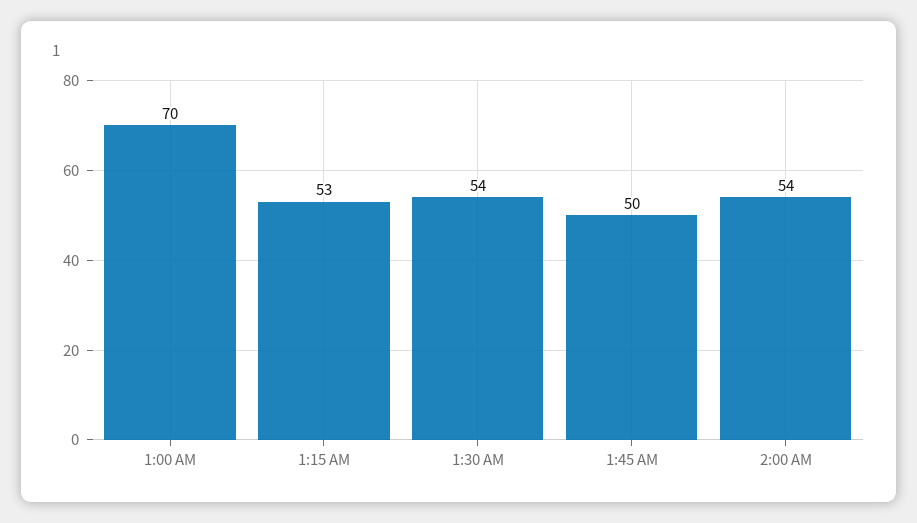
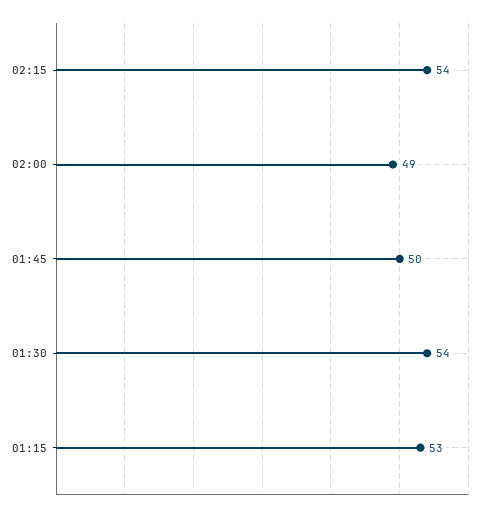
1:00 AM: 70 -> none
2:00 AM: 54 -> 49
02:15: none -> 54

